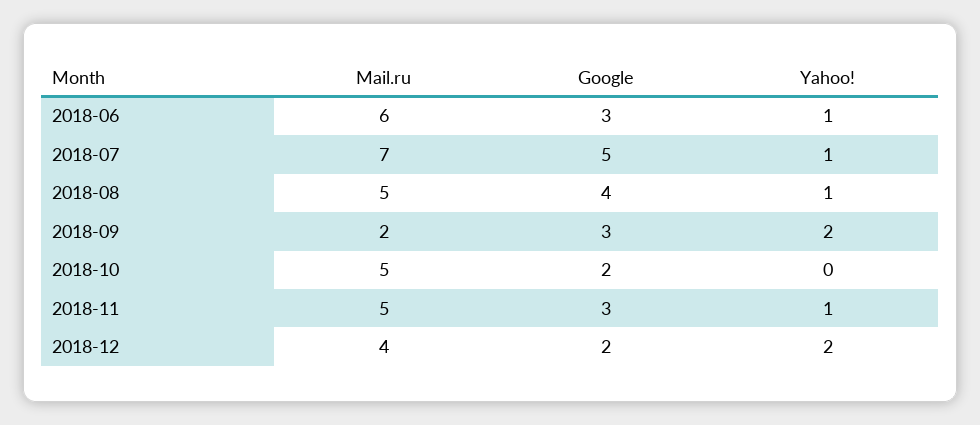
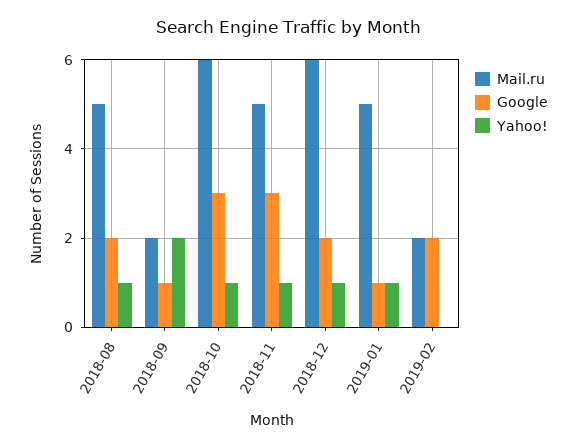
Mail.ru, 2018-06: 6 -> none
Google, 2018-06: 3 -> none
Yahoo!, 2018-06: 1 -> none
Mail.ru, 2018-07: 7 -> none
Google, 2018-07: 5 -> none
Yahoo!, 2018-07: 1 -> none
Google, 2018-08: 4 -> 2
Google, 2018-09: 3 -> 1
Mail.ru, 2018-10: 5 -> 6
Google, 2018-10: 2 -> 3
Yahoo!, 2018-10: 0 -> 1
Mail.ru, 2018-12: 4 -> 6
Yahoo!, 2018-12: 2 -> 1
Mail.ru, 2019-01: none -> 5
Google, 2019-01: none -> 1
Yahoo!, 2019-01: none -> 1
Mail.ru, 2019-02: none -> 2
Google, 2019-02: none -> 2
Yahoo!, 2019-02: none -> 0

